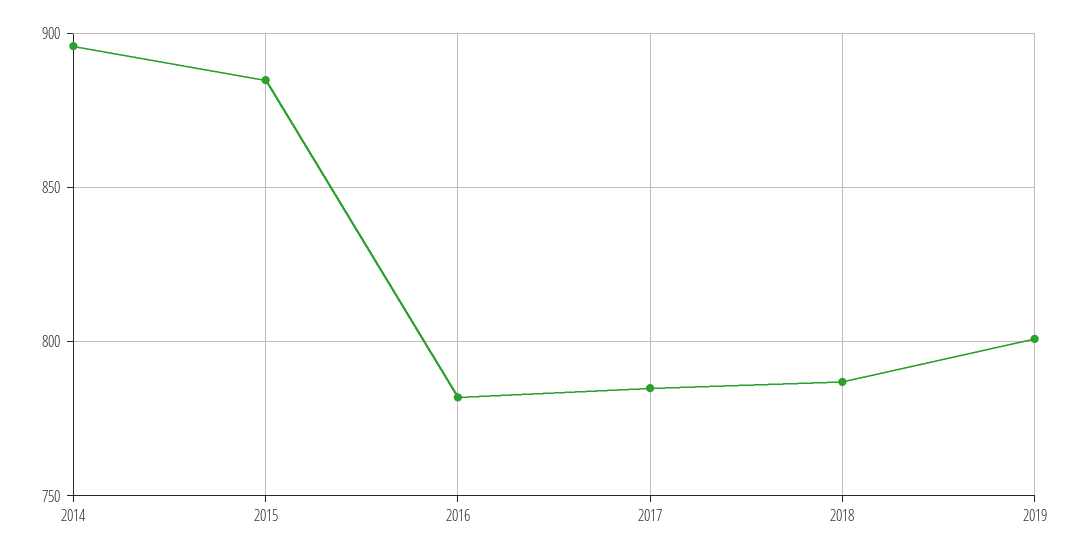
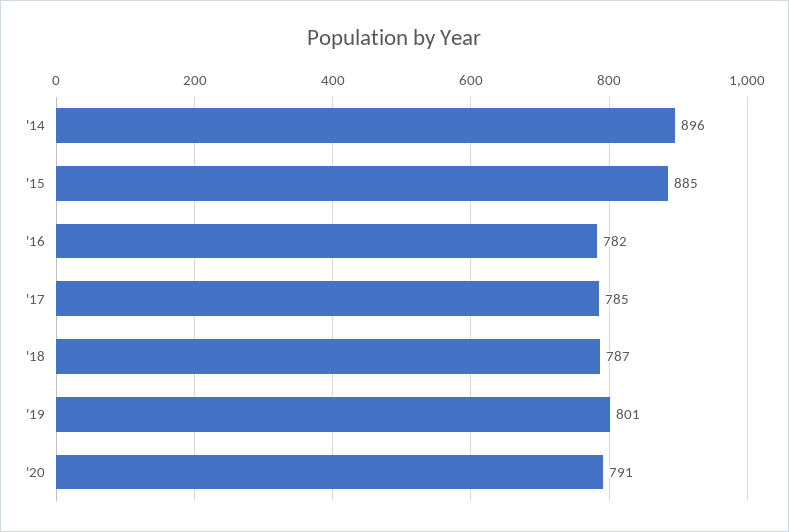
'20: none -> 791

